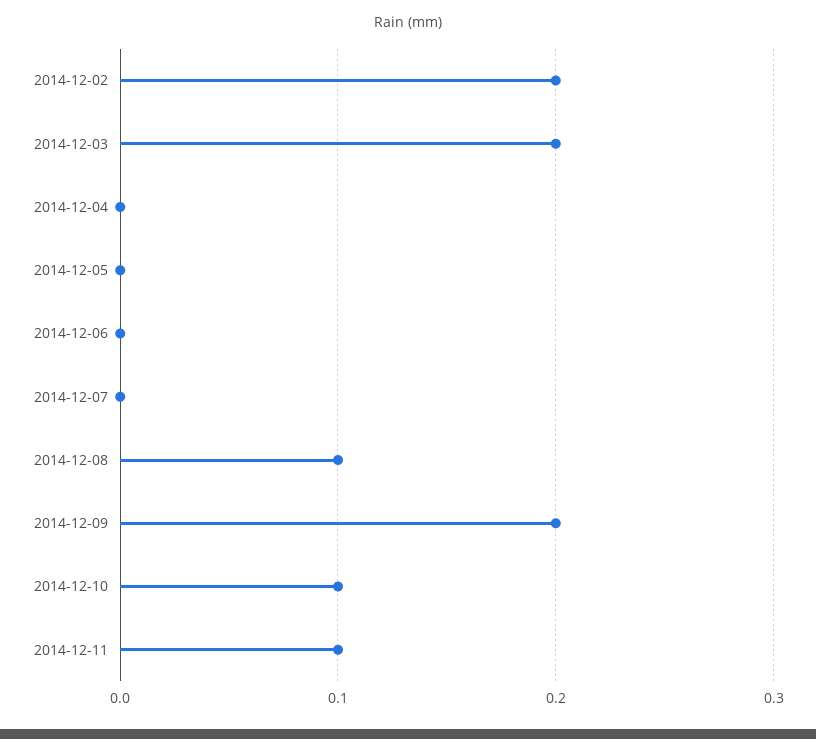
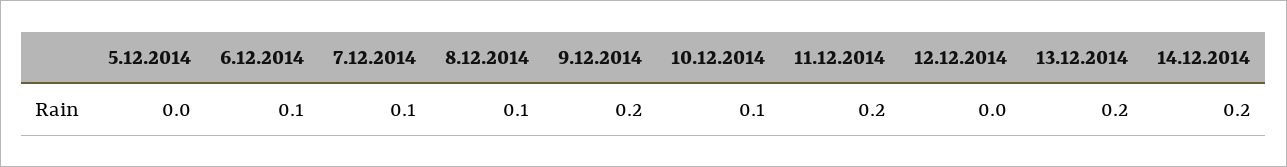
2014-12-02: 0.2 -> none
2014-12-03: 0.2 -> none
2014-12-04: 0 -> none
2014-12-06: 0 -> 0.1
2014-12-07: 0 -> 0.1
2014-12-11: 0.1 -> 0.2
12.12.2014: none -> 0
13.12.2014: none -> 0.2
14.12.2014: none -> 0.2

